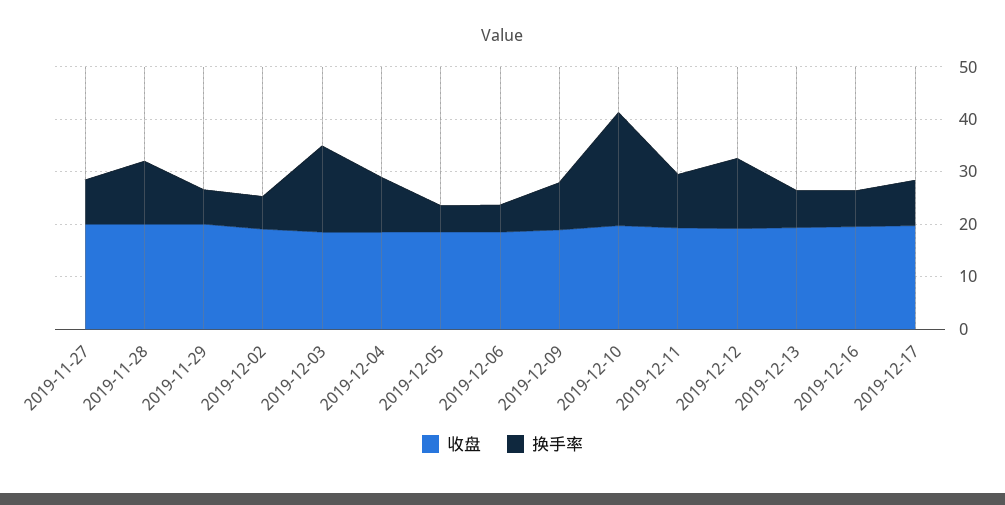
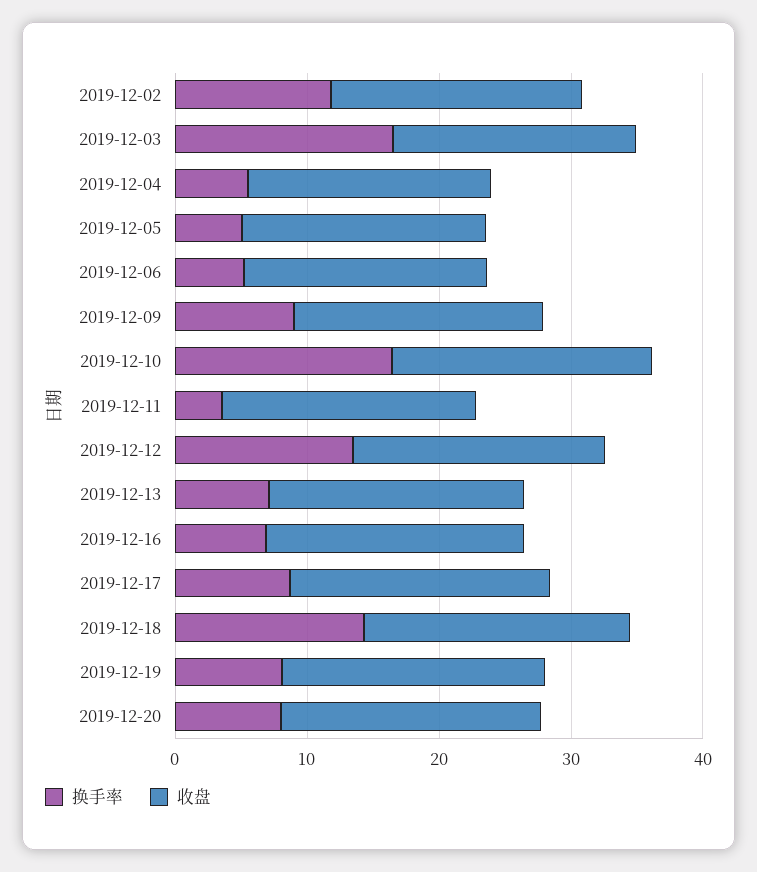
收盘, 2019-11-27: 20 -> none
换手率, 2019-11-27: 8 -> none
收盘, 2019-11-28: 20 -> none
换手率, 2019-11-28: 12 -> none
收盘, 2019-11-29: 20 -> none
换手率, 2019-11-29: 6 -> none
换手率, 2019-12-02: 6 -> 12
换手率, 2019-12-04: 10 -> 6
换手率, 2019-12-10: 22 -> 16
换手率, 2019-12-11: 10 -> 4
换手率, 2019-12-18: none -> 14
收盘, 2019-12-18: none -> 20
换手率, 2019-12-19: none -> 8
收盘, 2019-12-19: none -> 20
换手率, 2019-12-20: none -> 8
收盘, 2019-12-20: none -> 20

